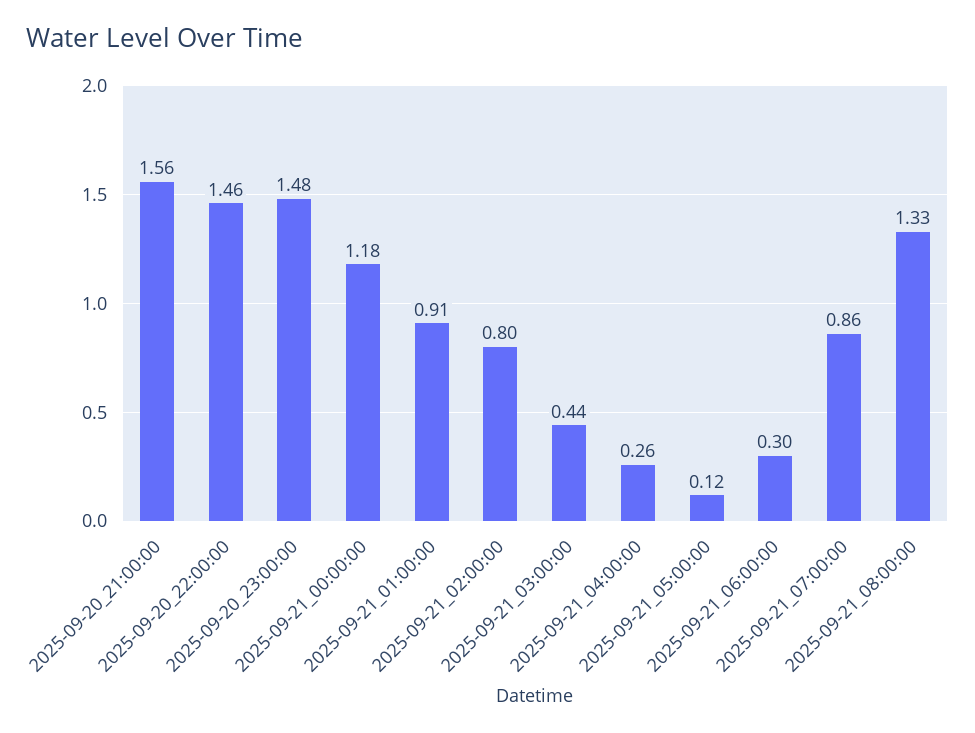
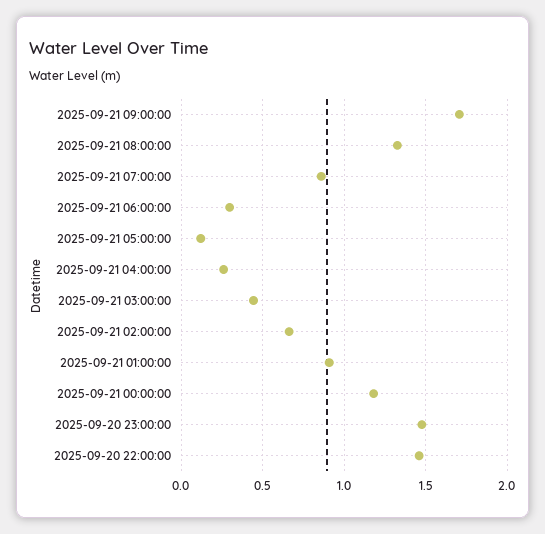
2025-09-20_21:00:00: 1.56 -> none
2025-09-21_02:00:00: 0.8 -> 0.65
2025-09-21 09:00:00: none -> 1.7

